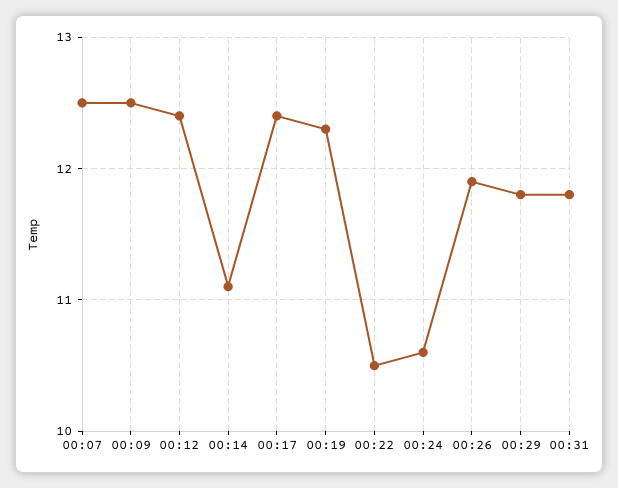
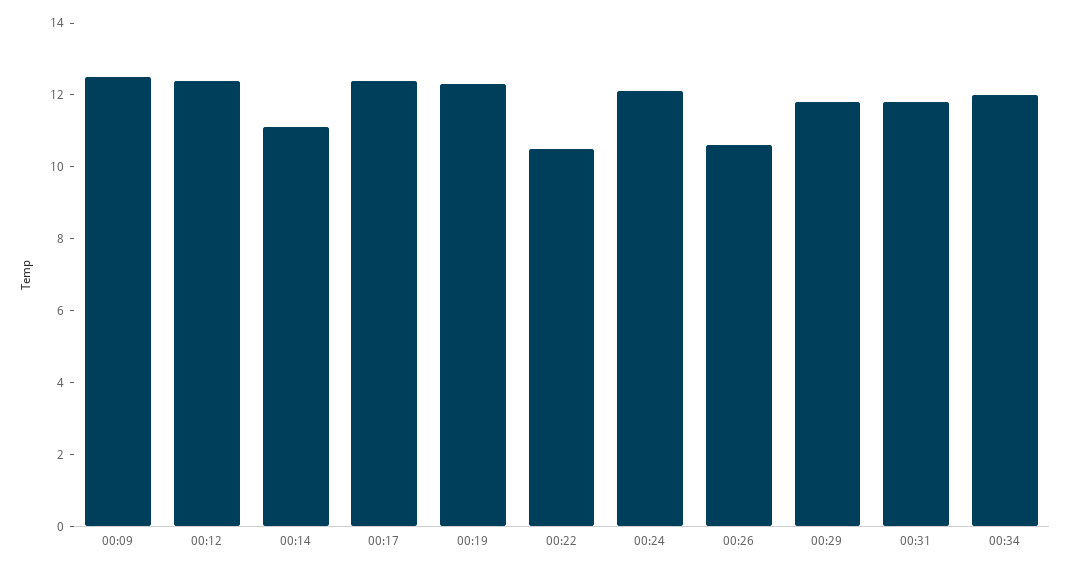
00:07: 12.5 -> none
00:24: 10.6 -> 12
00:26: 11.9 -> 10.5
00:34: none -> 12

